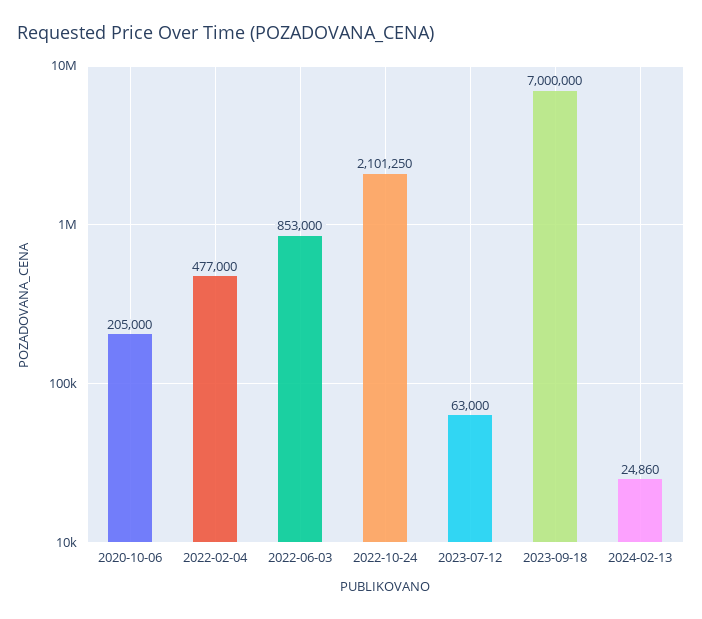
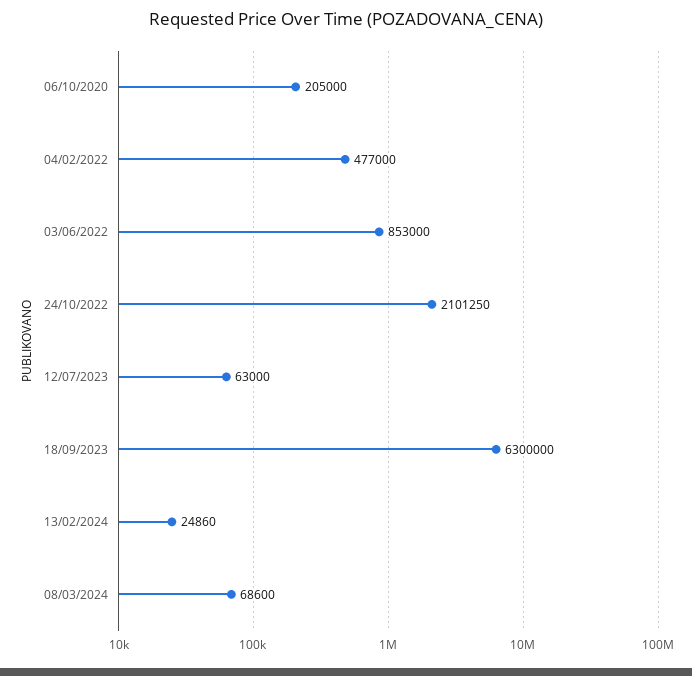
2023-09-18: 7000000 -> 6300000
08/03/2024: none -> 68600

